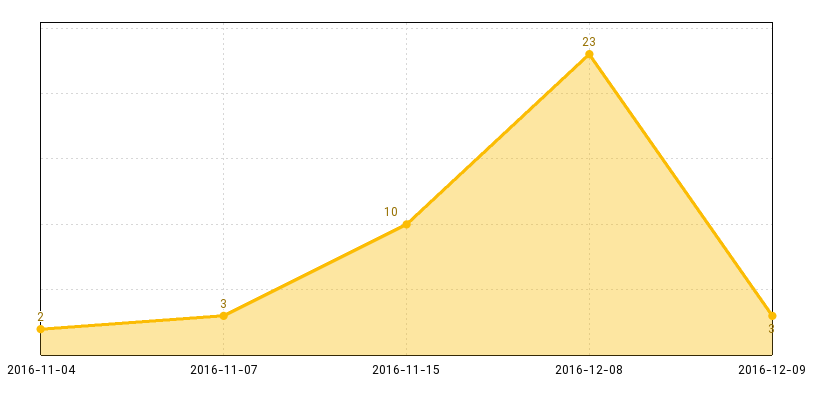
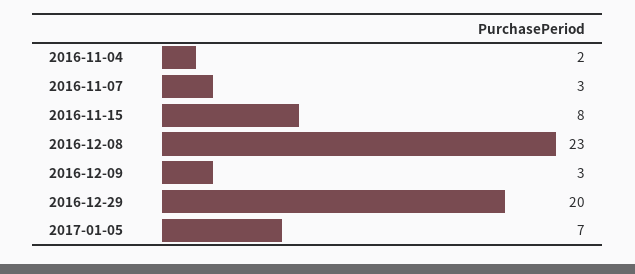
2016-11-15: 10 -> 8
2016-12-29: none -> 20
2017-01-05: none -> 7

